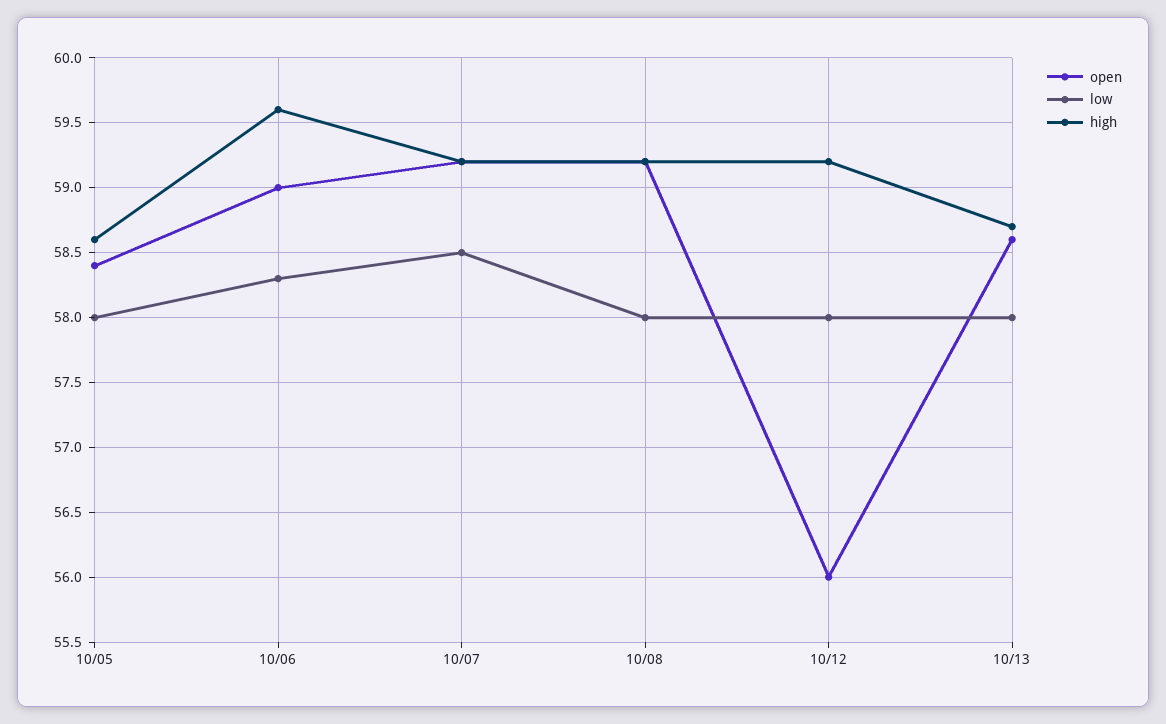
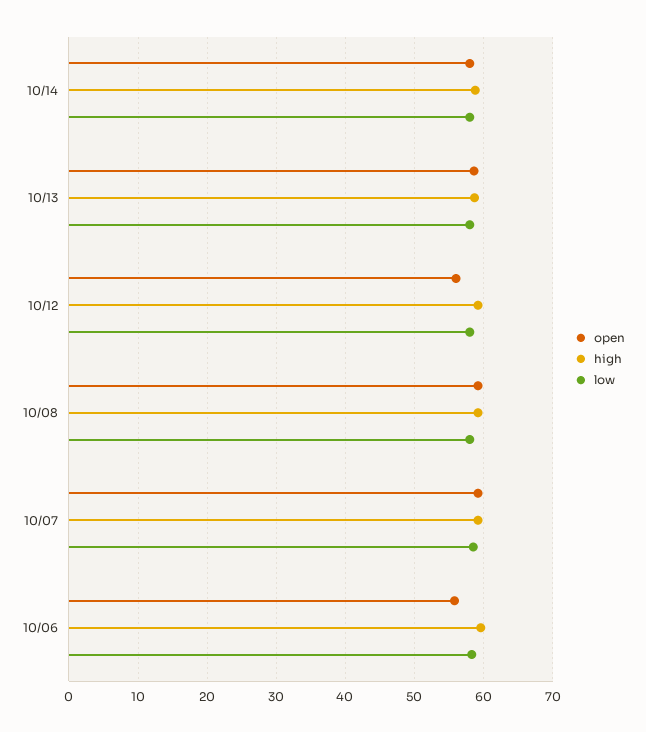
open, 10/05: 58.4 -> none
low, 10/05: 58 -> none
high, 10/05: 58.6 -> none
open, 10/06: 59 -> 56
open, 10/14: none -> 58
high, 10/14: none -> 59
low, 10/14: none -> 58

